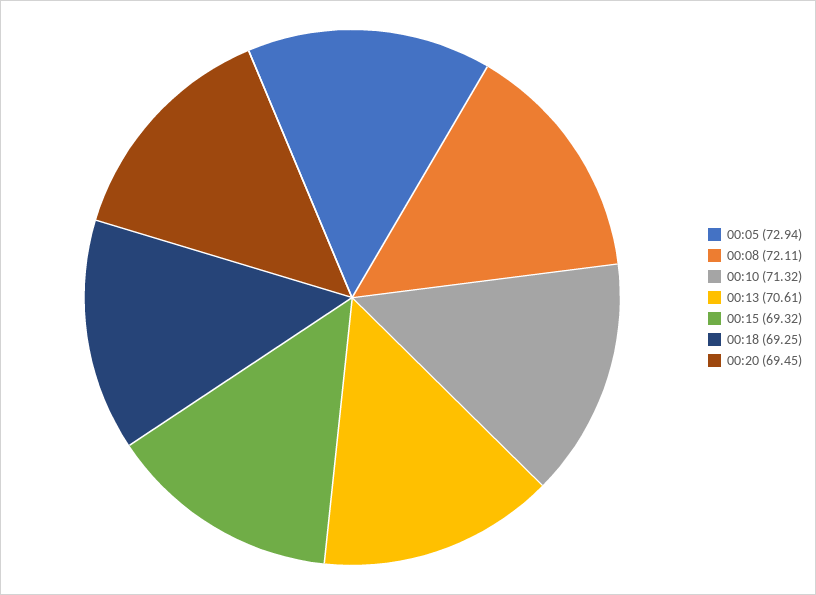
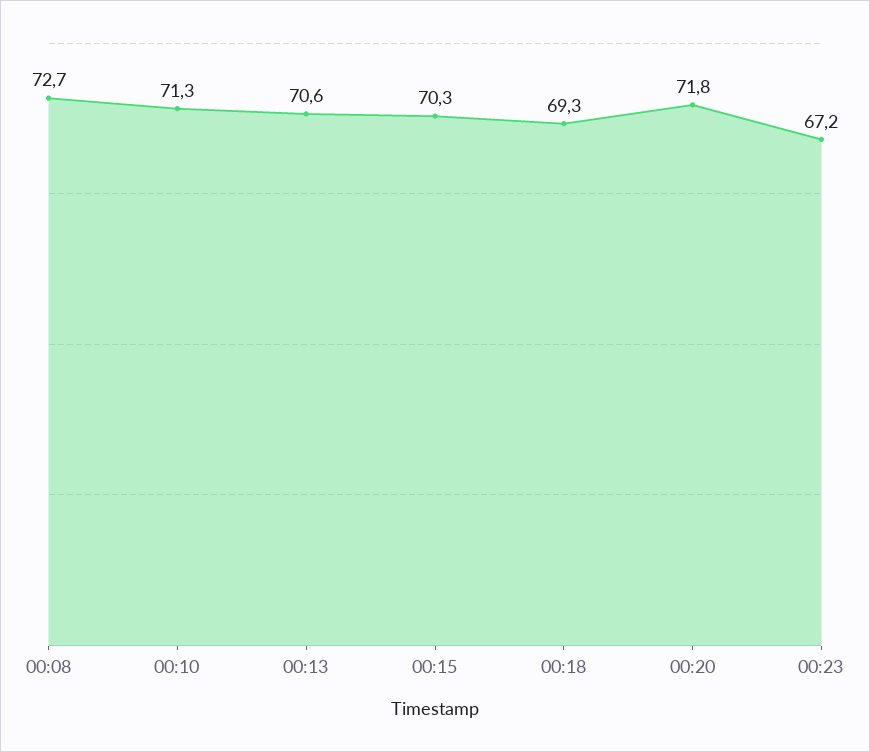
00:05: 72.94 -> none
00:08: 72.11 -> 72.7
00:15: 69.32 -> 70.3
00:20: 69.45 -> 71.8
00:23: none -> 67.2

